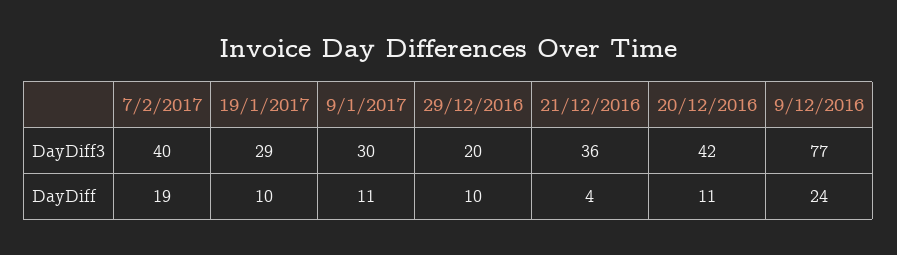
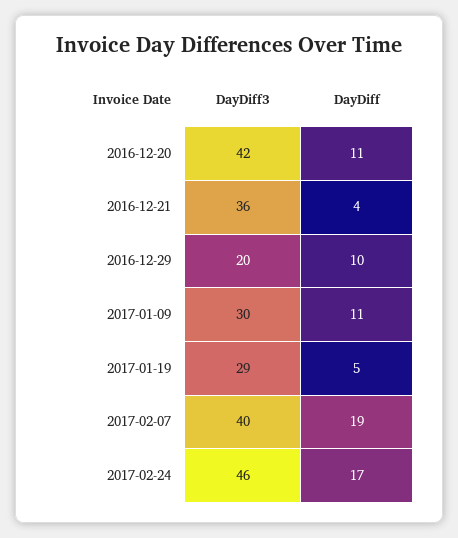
9/12/2016, DayDiff3: 77 -> none
19/1/2017, DayDiff: 10 -> 5
9/12/2016, DayDiff: 24 -> none
2017-02-24, DayDiff3: none -> 46
2017-02-24, DayDiff: none -> 17

